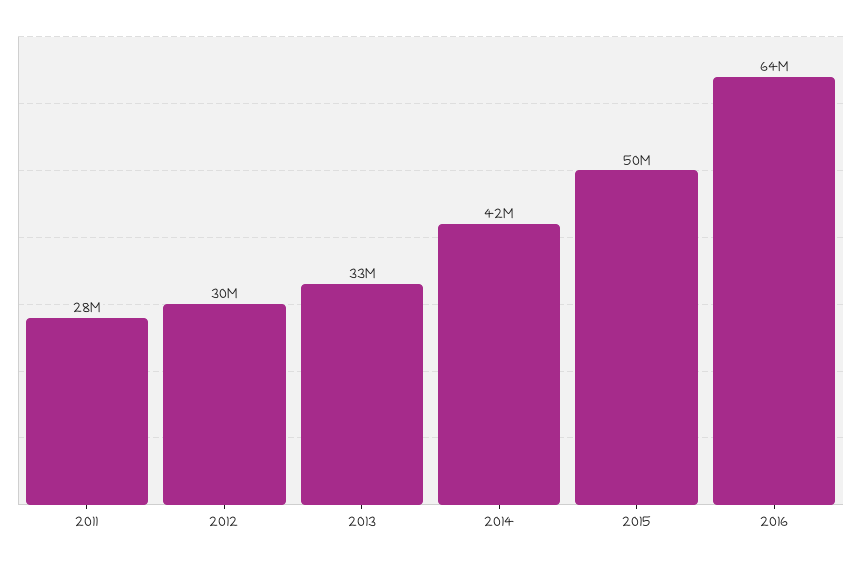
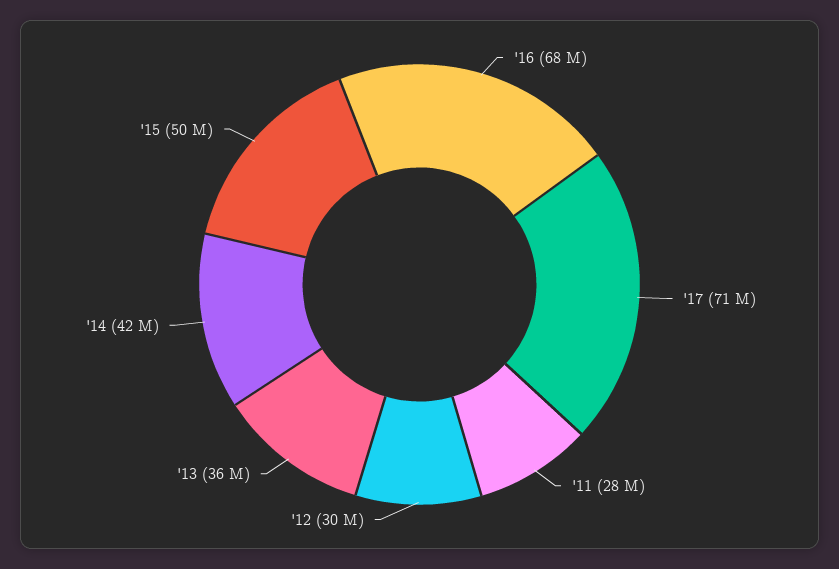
2013: 33000000 -> 36000000
2016: 64000000 -> 68000000
'17: none -> 71000000

